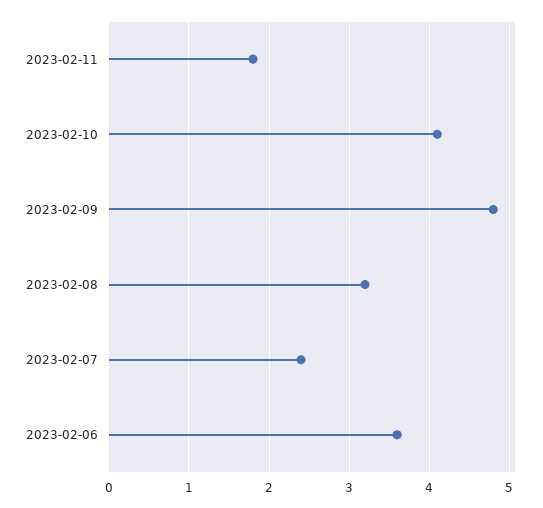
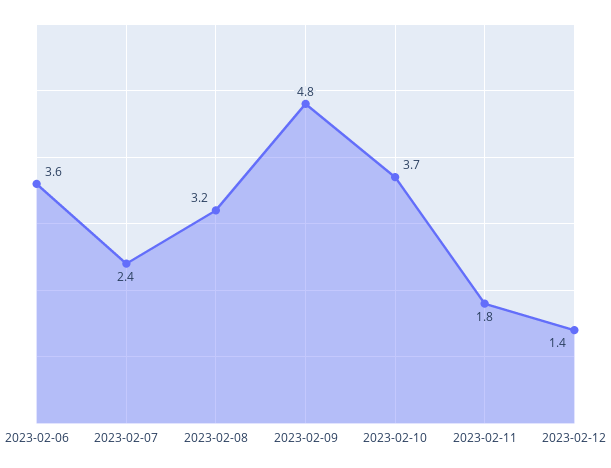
2023-02-10: 4.1 -> 3.7
2023-02-12: none -> 1.4

